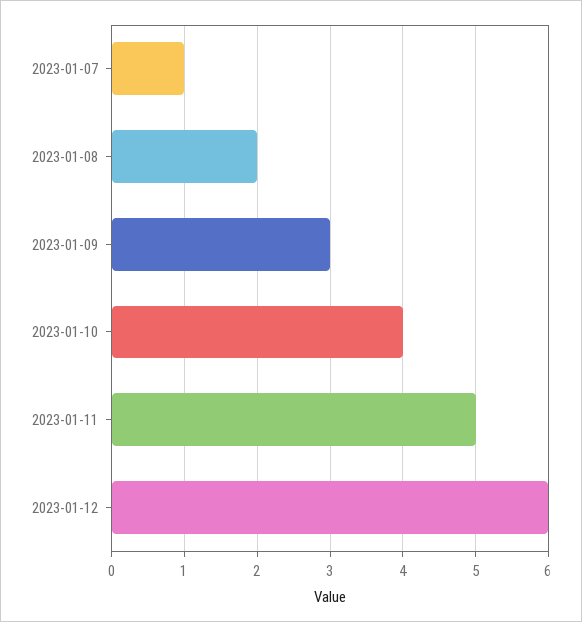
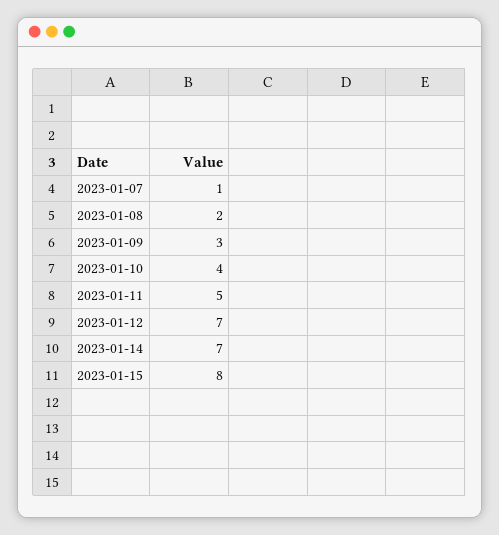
2023-01-12: 6 -> 7
2023-01-14: none -> 7
2023-01-15: none -> 8

